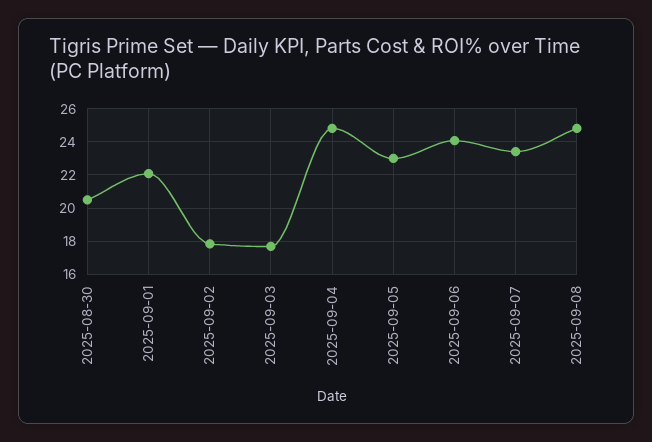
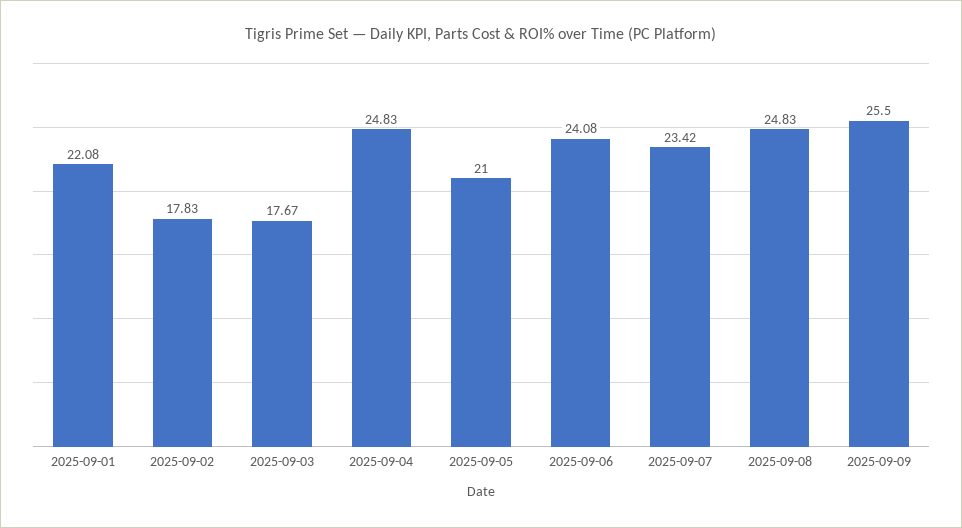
2025-08-30: 20.5 -> none
2025-09-05: 23 -> 21
2025-09-09: none -> 25.5

